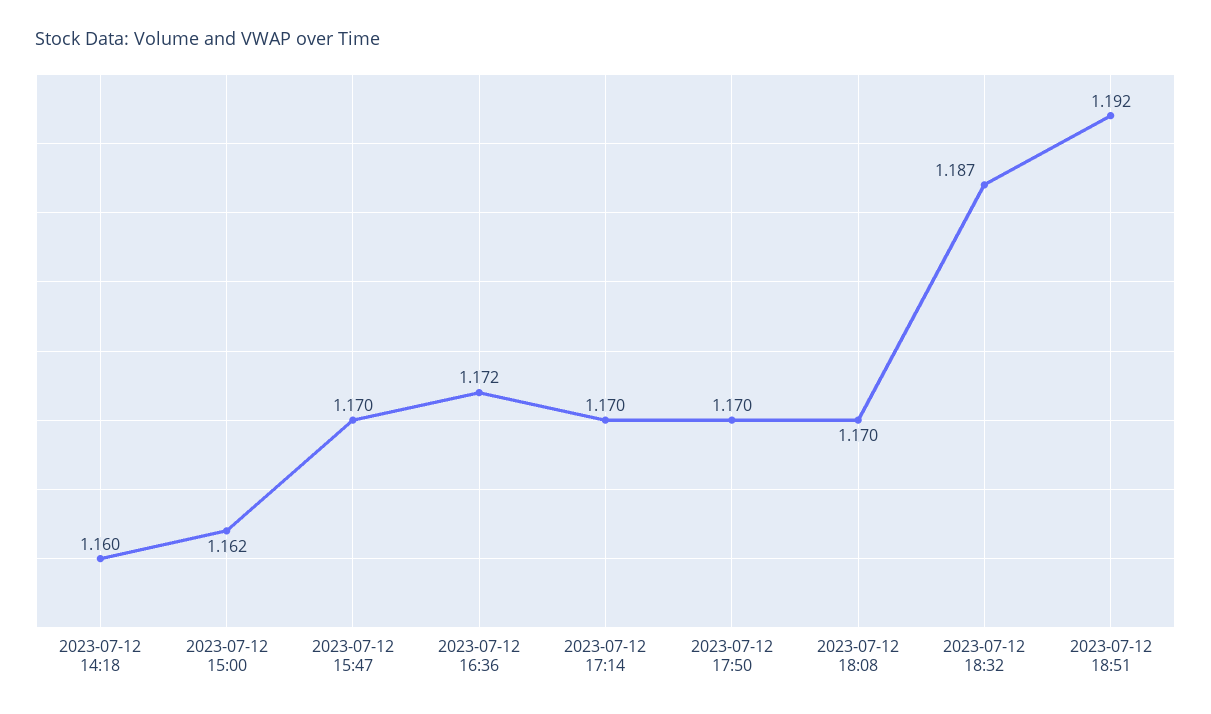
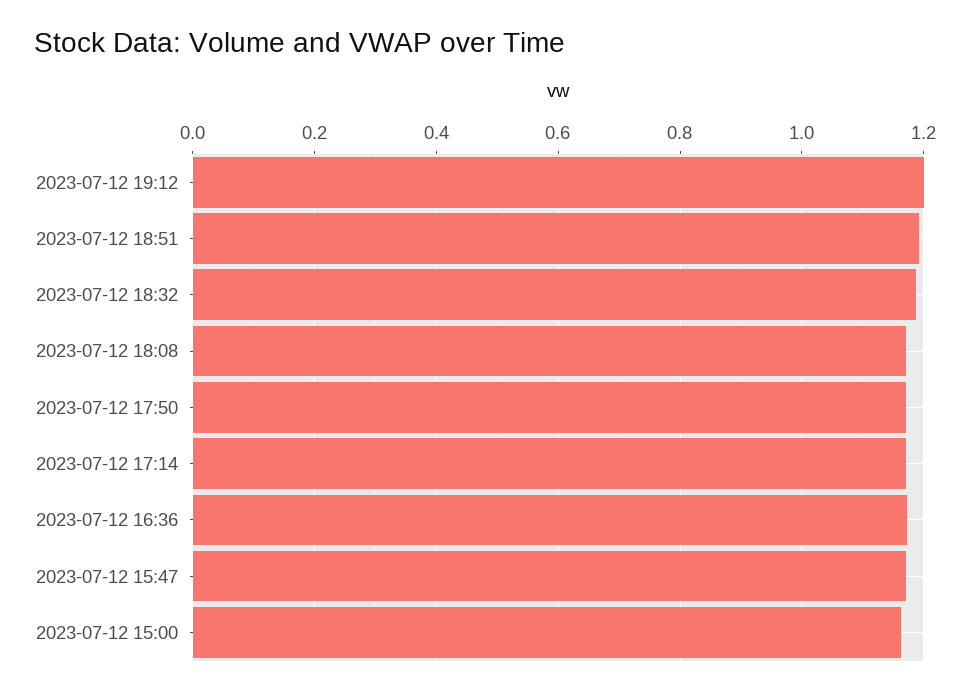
2023-07-12 14:18: 1.16 -> none
2023-07-12 19:12: none -> 1.2

